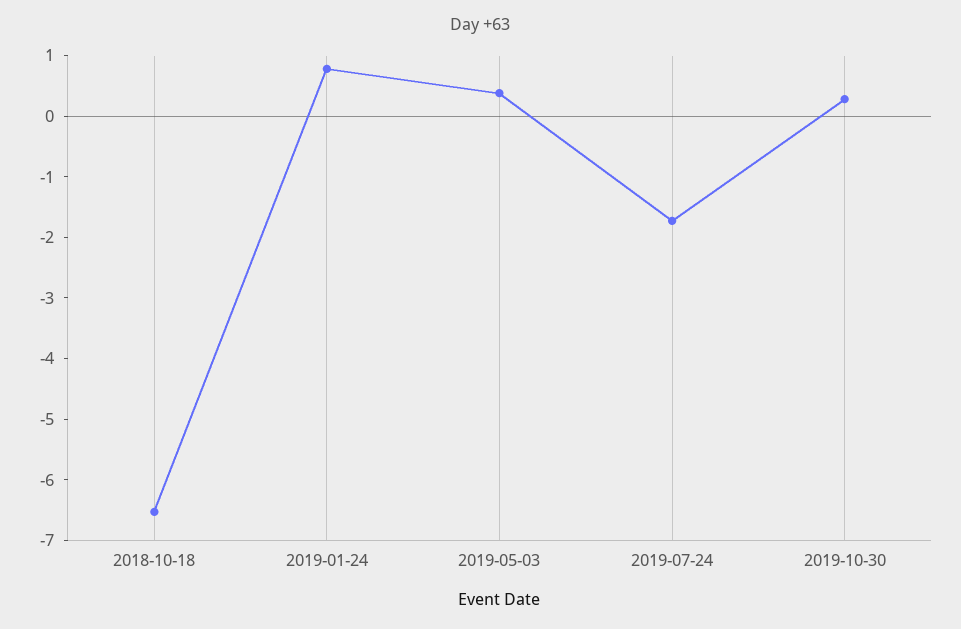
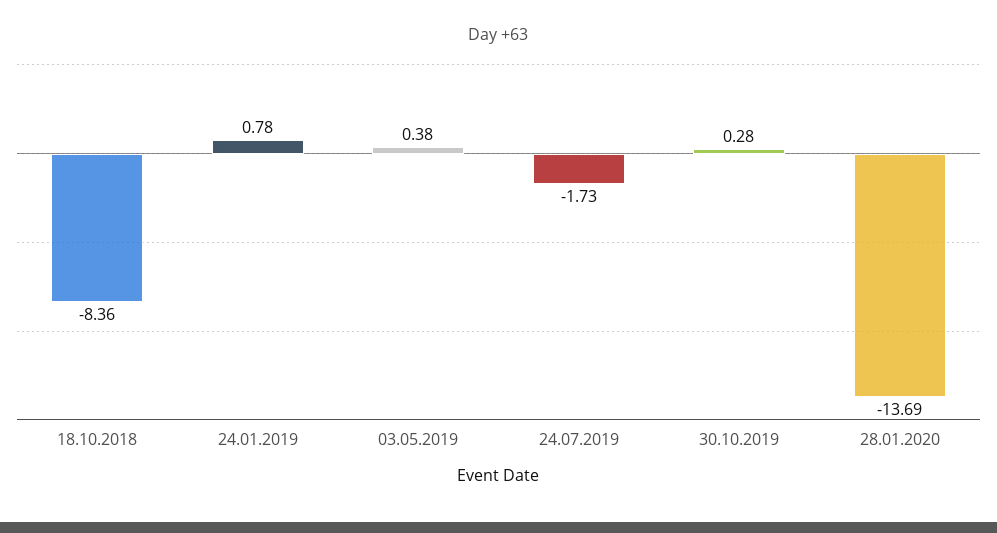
2018-10-18: -6.6 -> -8.36
28.01.2020: none -> -13.69

